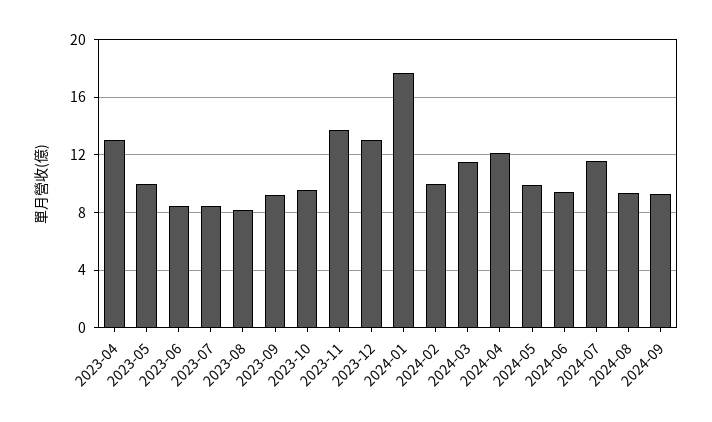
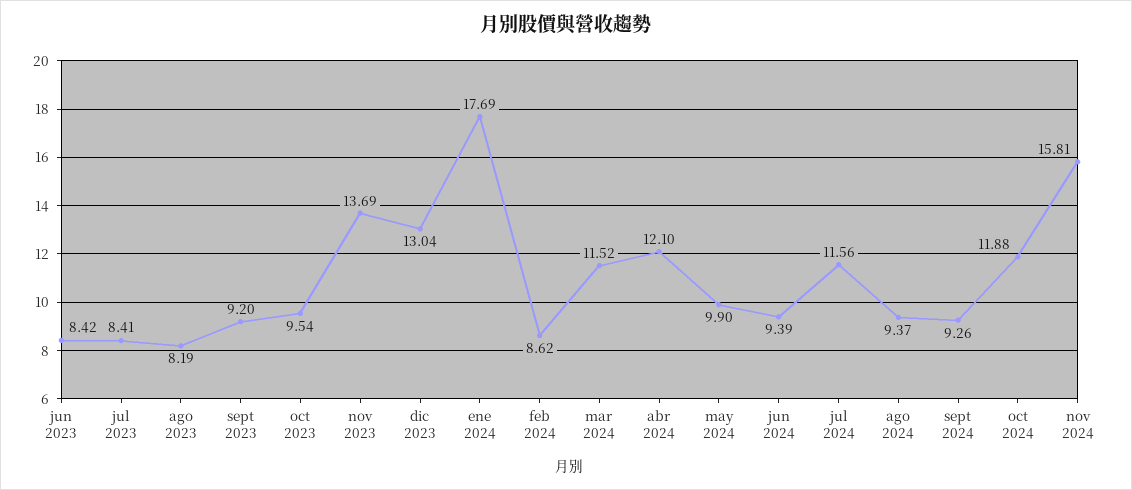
2023-04: 13 -> none
2023-05: 10 -> none
2024-02: 10 -> 8.62
oct 2024: none -> 11.88
nov 2024: none -> 15.81

